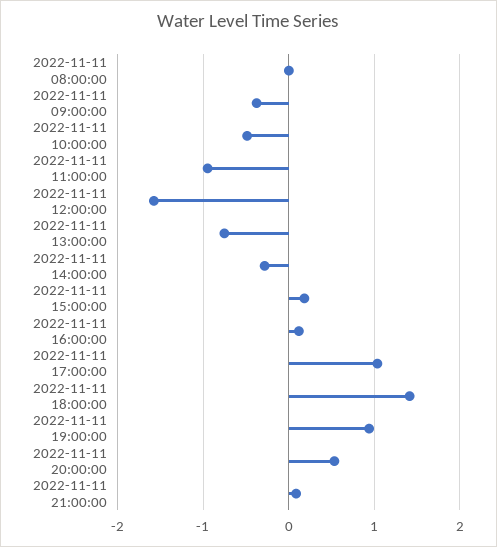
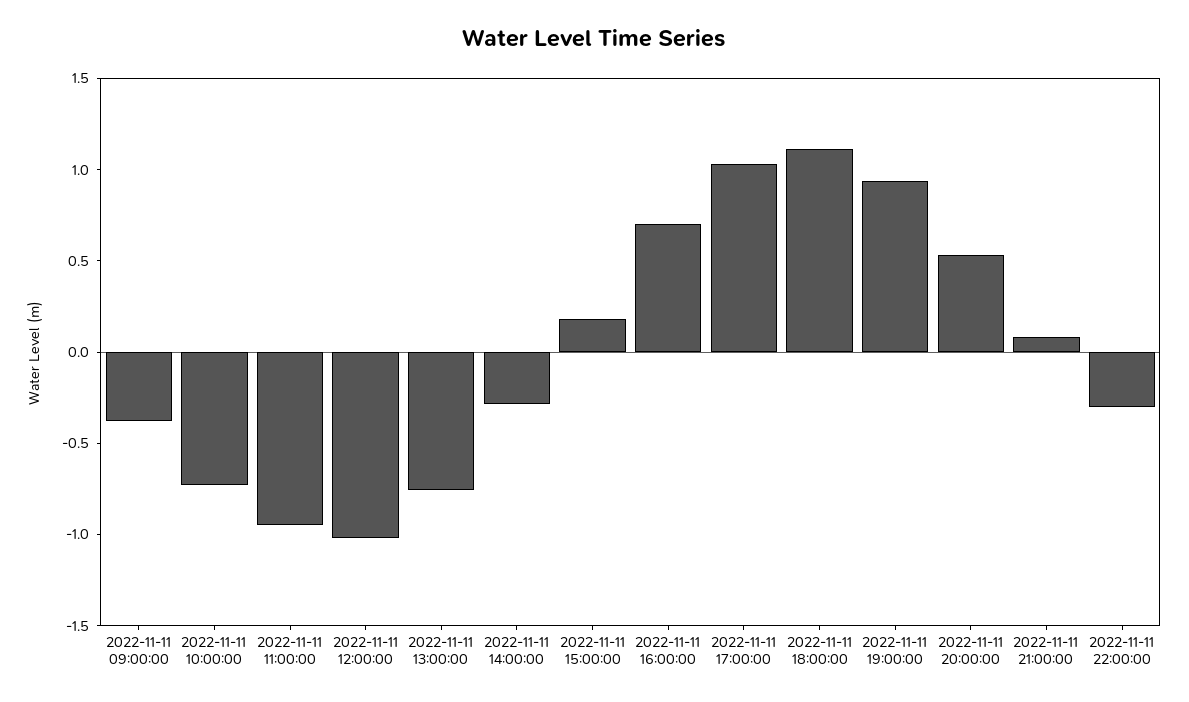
2022-11-11 08:00:00: 0 -> none
2022-11-11 10:00:00: -0.5 -> -0.7
2022-11-11 12:00:00: -1.6 -> -1
2022-11-11 16:00:00: 0.1 -> 0.7
2022-11-11 18:00:00: 1.4 -> 1.1
2022-11-11 22:00:00: none -> -0.3

